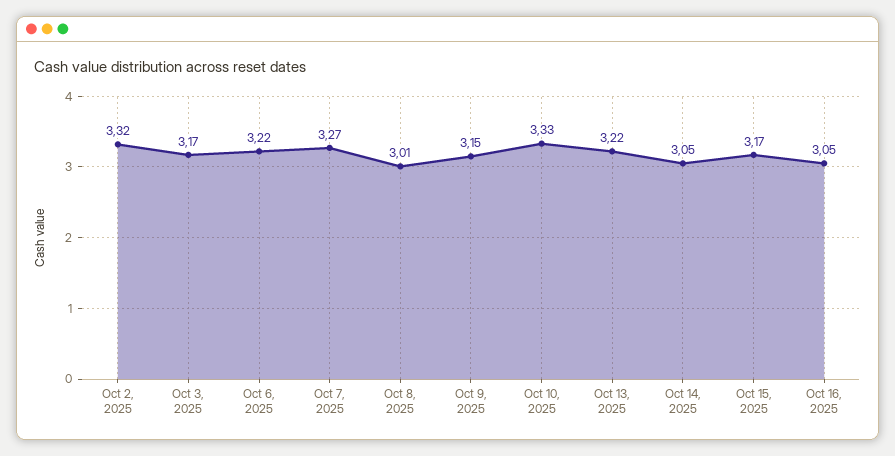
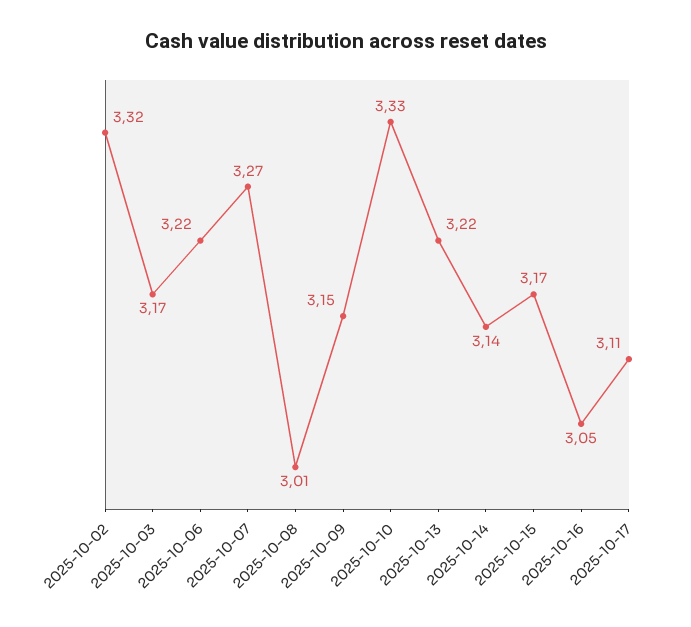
Oct 14, 2025: 3.05 -> 3.14
2025-10-17: none -> 3.11

